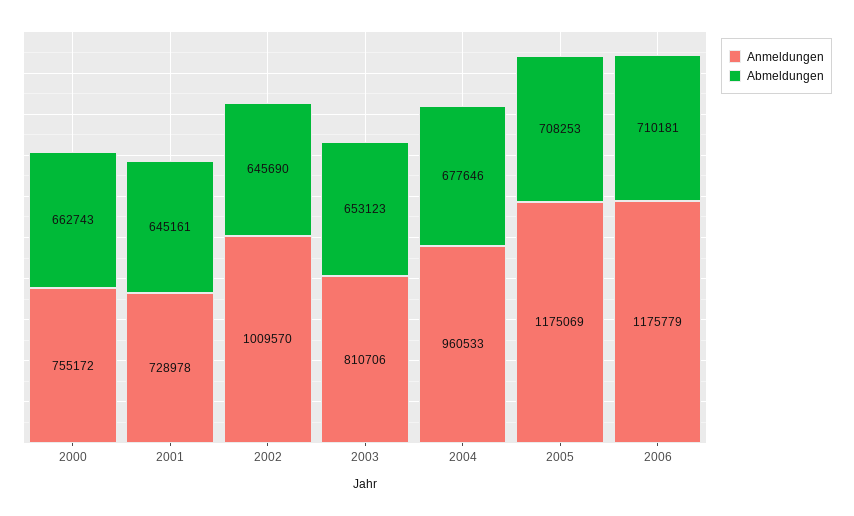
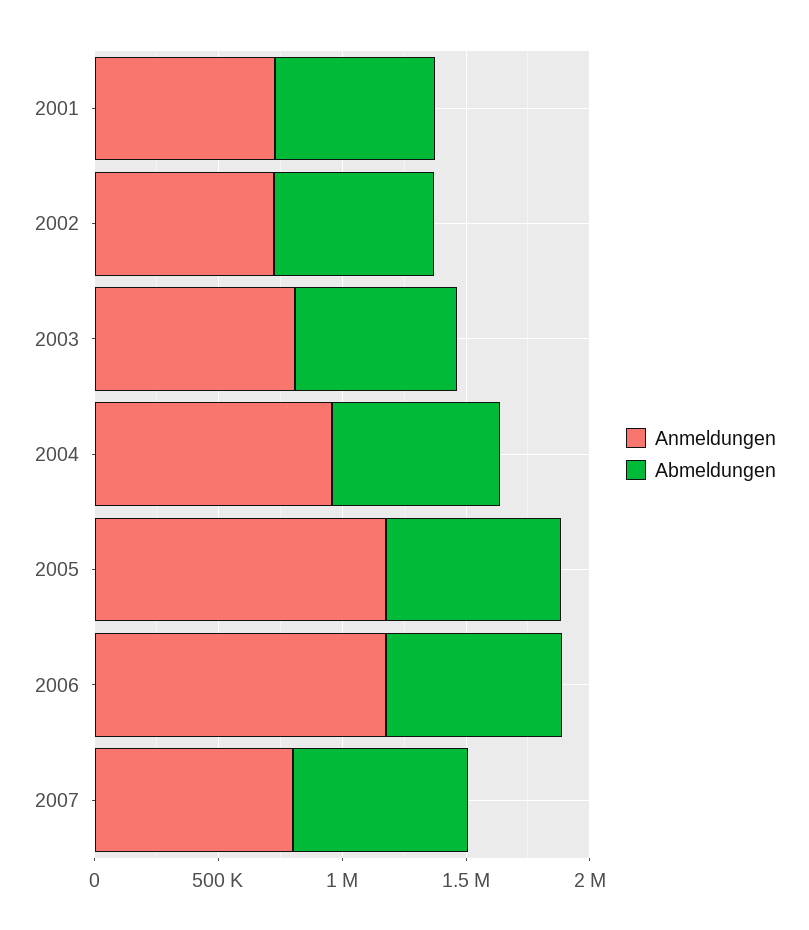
Anmeldungen, 2000: 755172 -> none
Abmeldungen, 2000: 662743 -> none
Anmeldungen, 2002: 1009570 -> 700000
Anmeldungen, 2007: none -> 800000
Abmeldungen, 2007: none -> 700000

